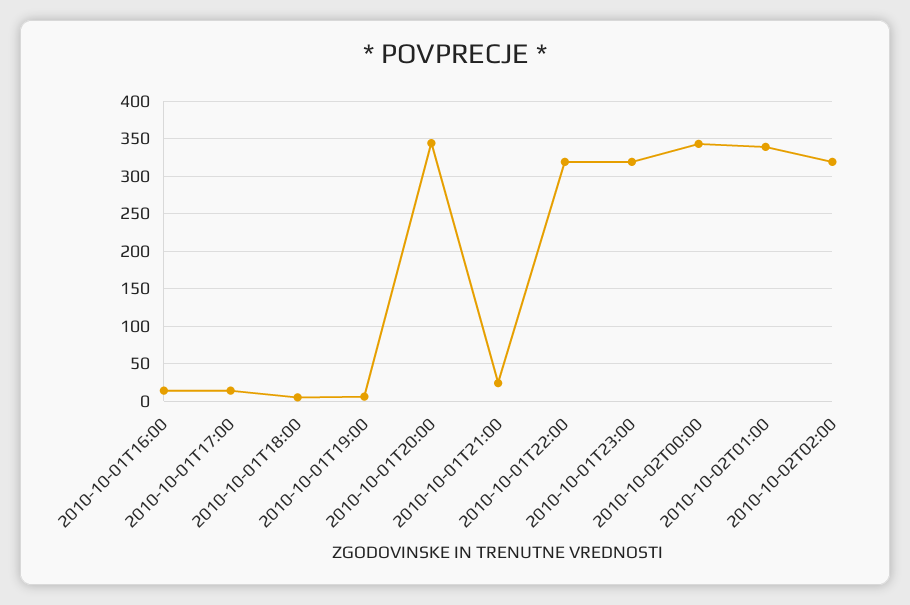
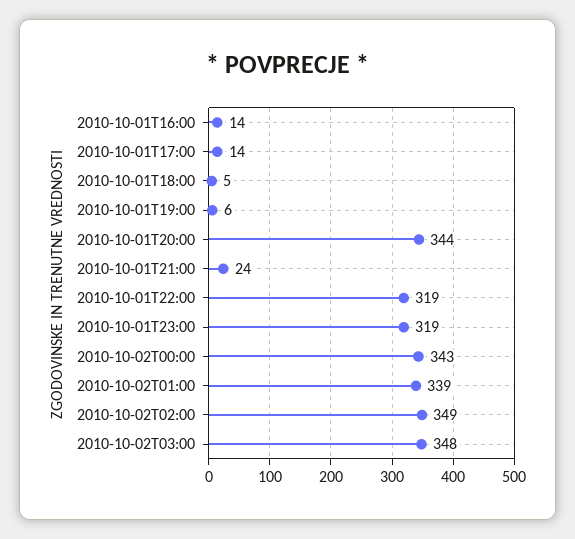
2010-10-02T02:00: 320 -> 349
2010-10-02T03:00: none -> 348

